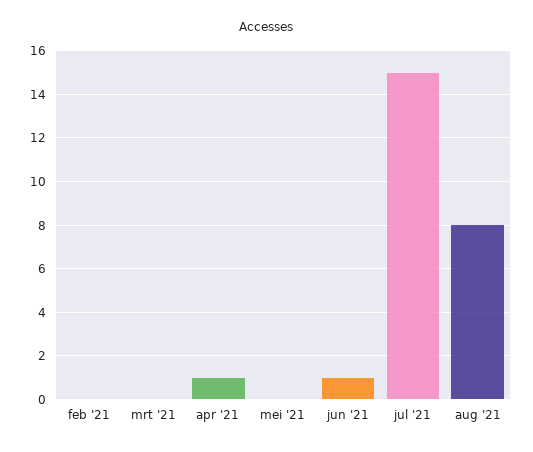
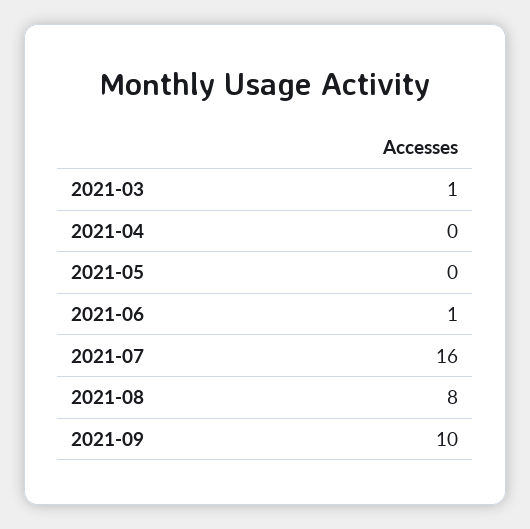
feb '21: 0 -> none
mrt '21: 0 -> 1
apr '21: 1 -> 0
jul '21: 15 -> 16
2021-09: none -> 10

